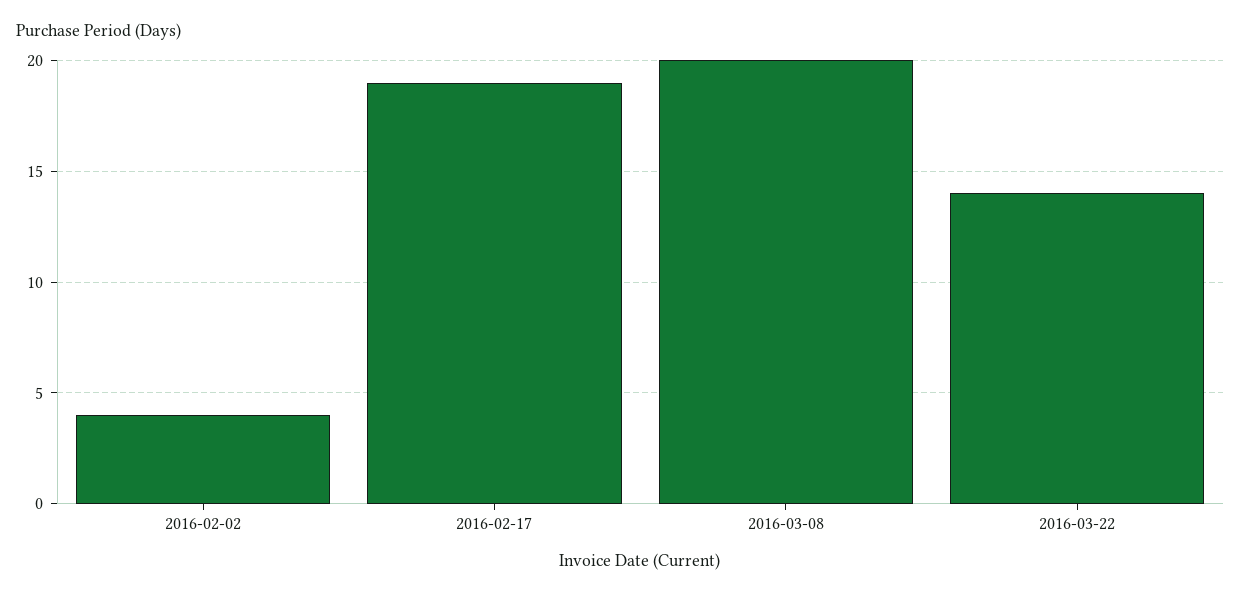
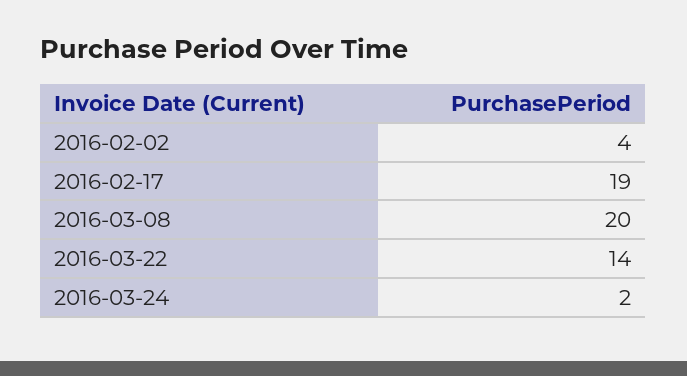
2016-03-24: none -> 2

